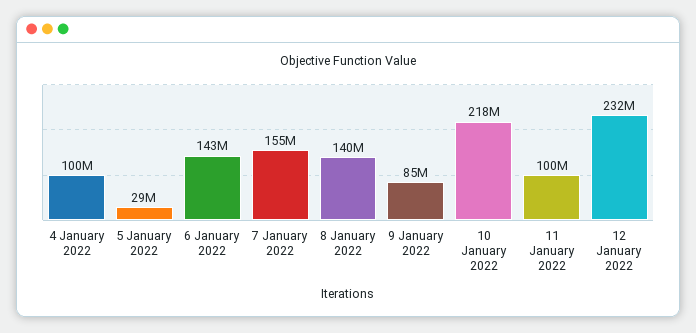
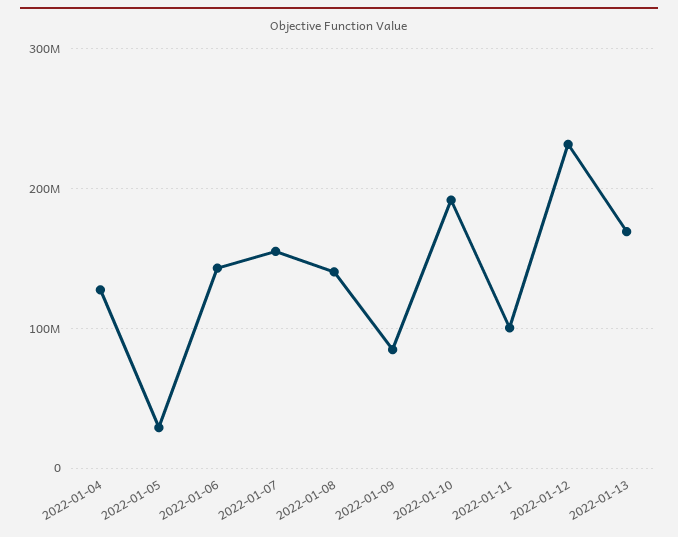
4 January 2022: 100000000 -> 130000000
10 January 2022: 218000000 -> 190000000
2022-01-13: none -> 170000000

